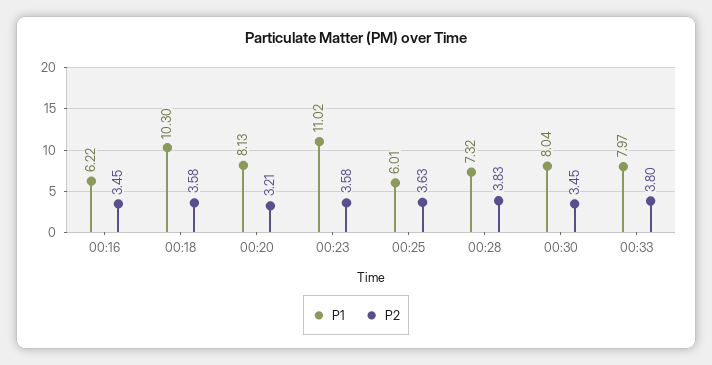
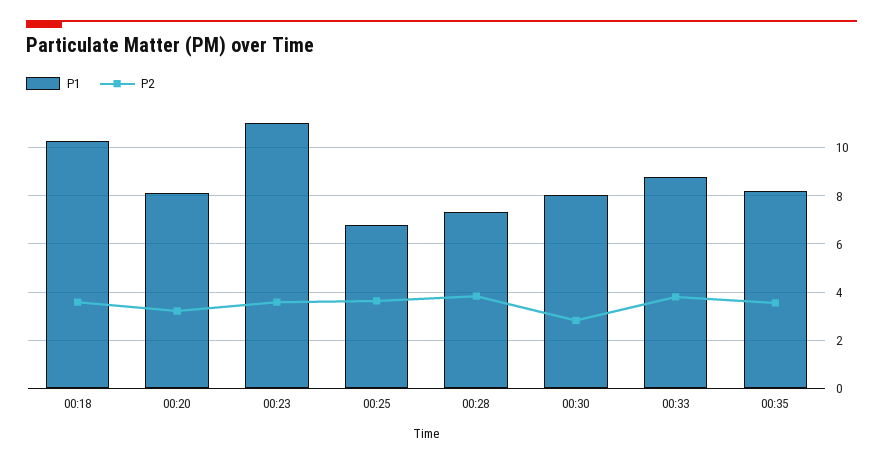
P1, 00:16: 6.22 -> none
P2, 00:16: 3.45 -> none
P1, 00:25: 6.01 -> 6.75
P2, 00:30: 3.45 -> 2.75
P1, 00:33: 7.97 -> 8.75
P1, 00:35: none -> 8.25
P2, 00:35: none -> 3.5

